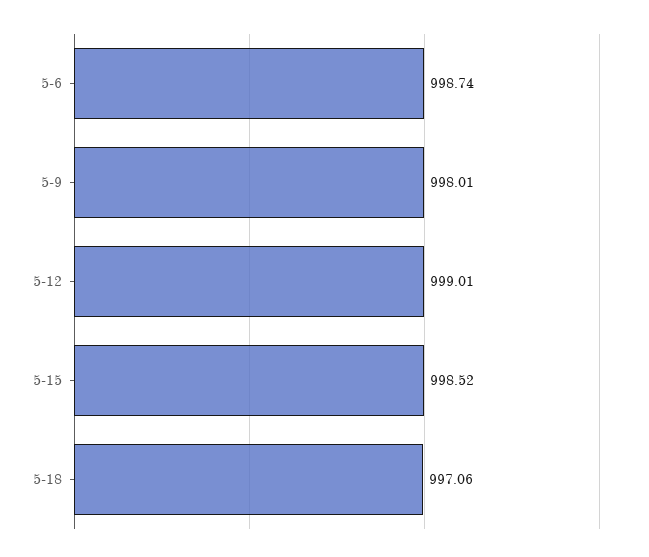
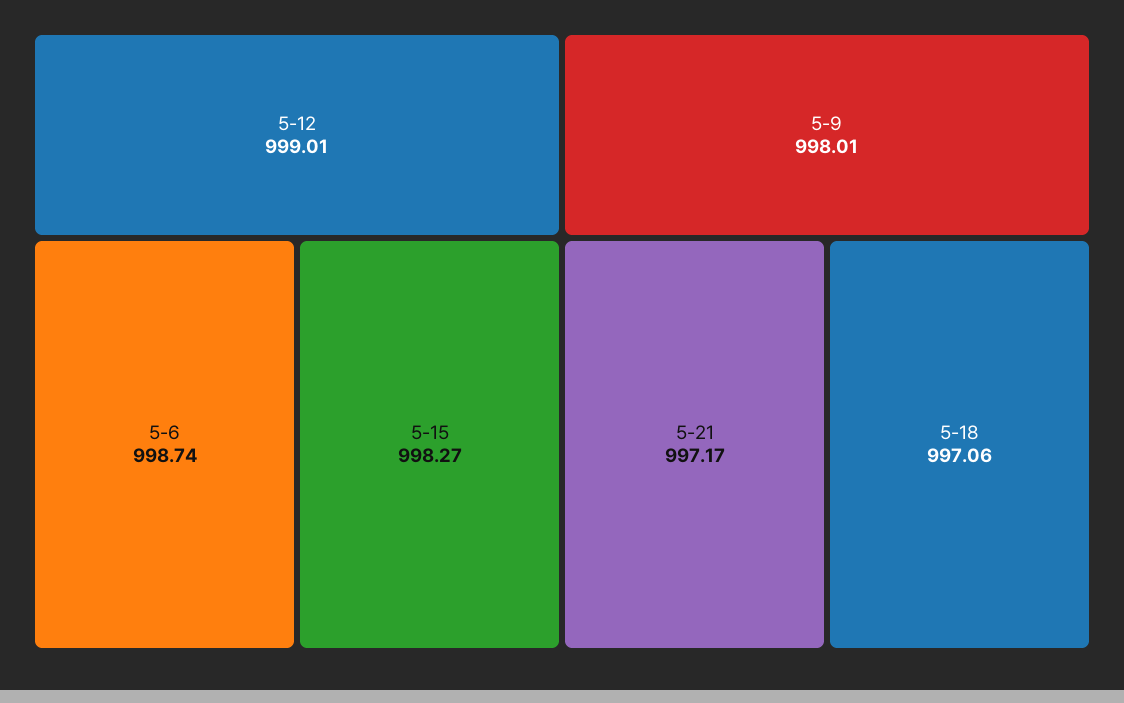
5-15: 998.52 -> 998.27
5-21: none -> 997.17

